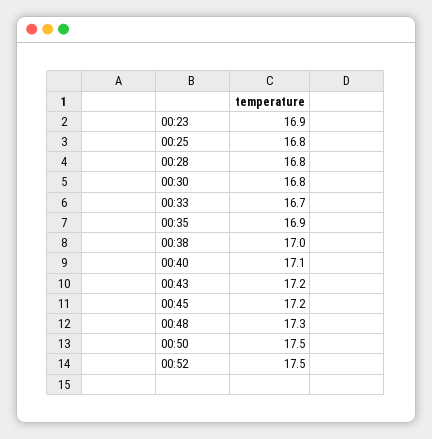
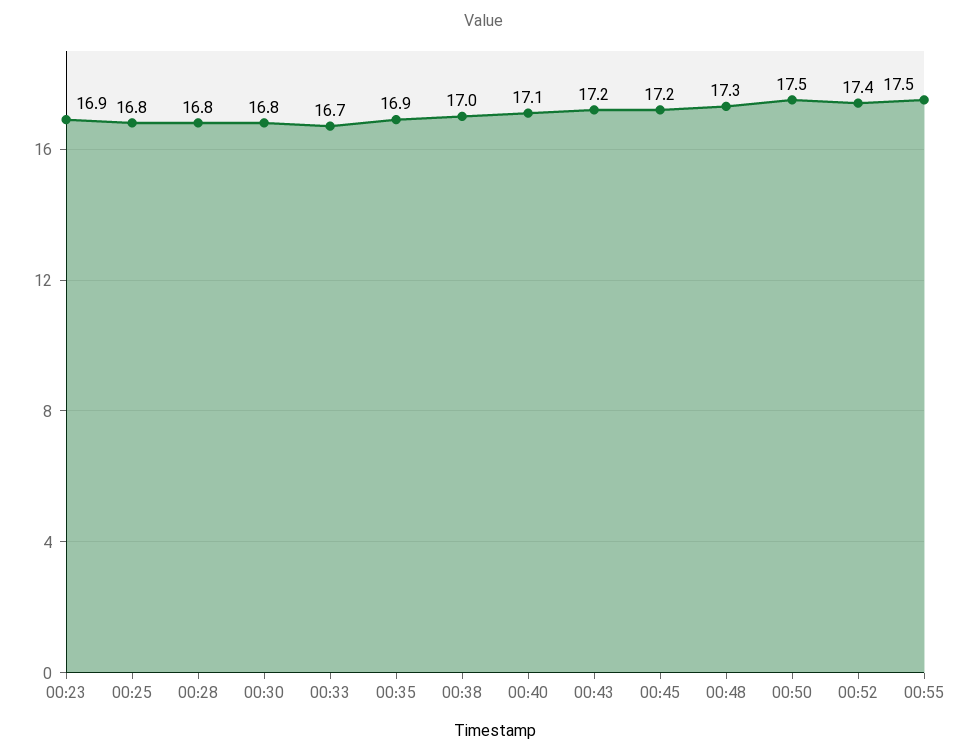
00:52: 17.5 -> 17.4
00:55: none -> 17.5

